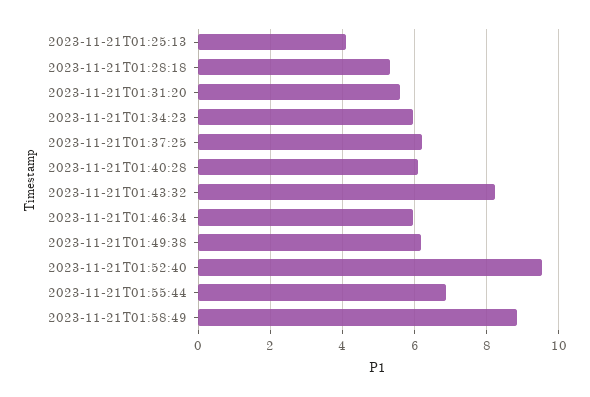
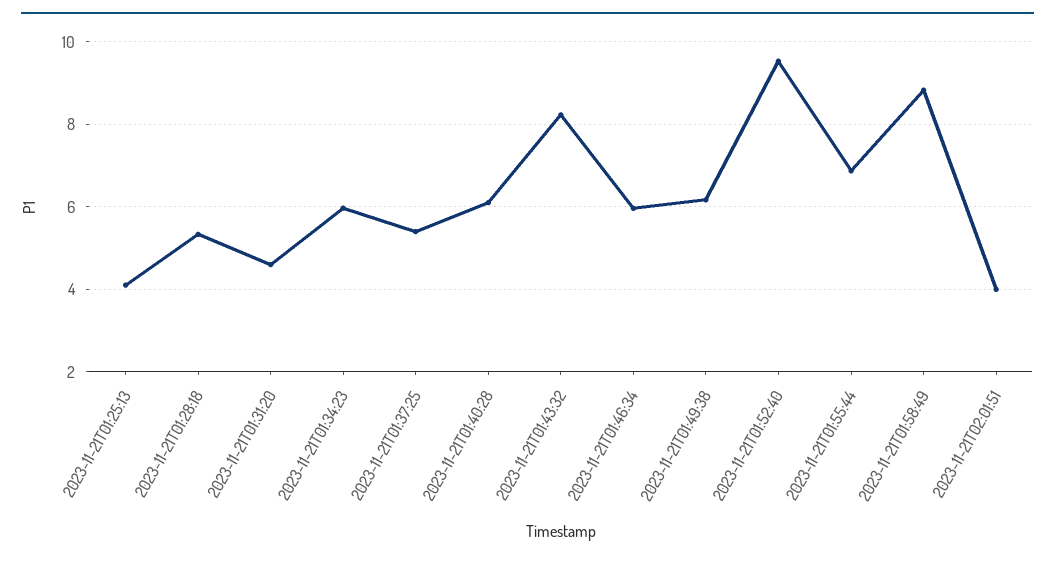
2023-11-21T01:31:20: 5.6 -> 4.6
2023-11-21T01:37:25: 6.2 -> 5.4
2023-11-21T02:01:51: none -> 4

